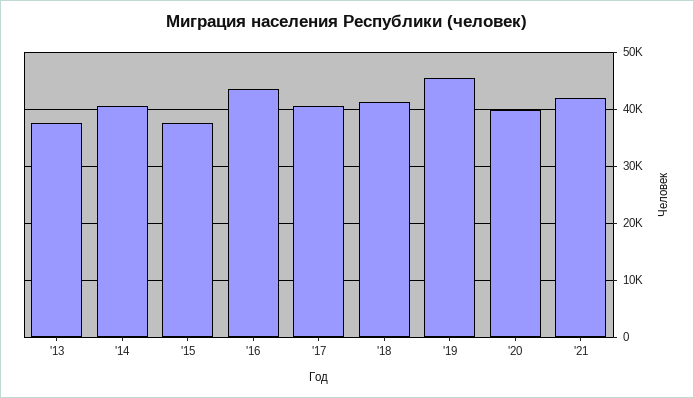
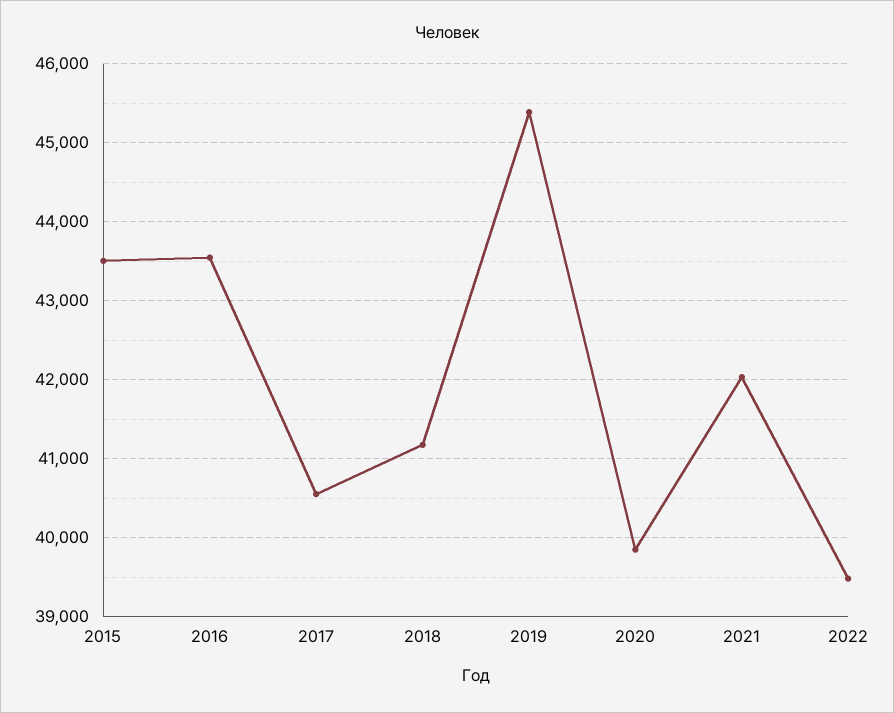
'13: 38000 -> none
'14: 40000 -> none
'15: 38000 -> 43500
2022: none -> 39500

